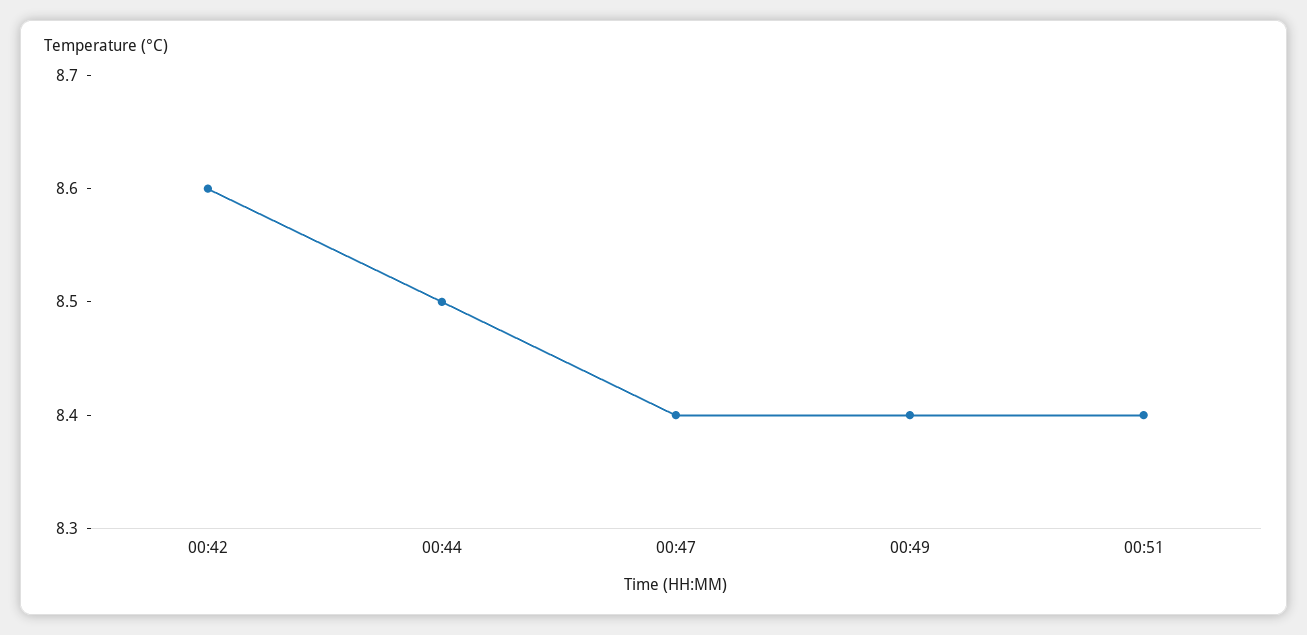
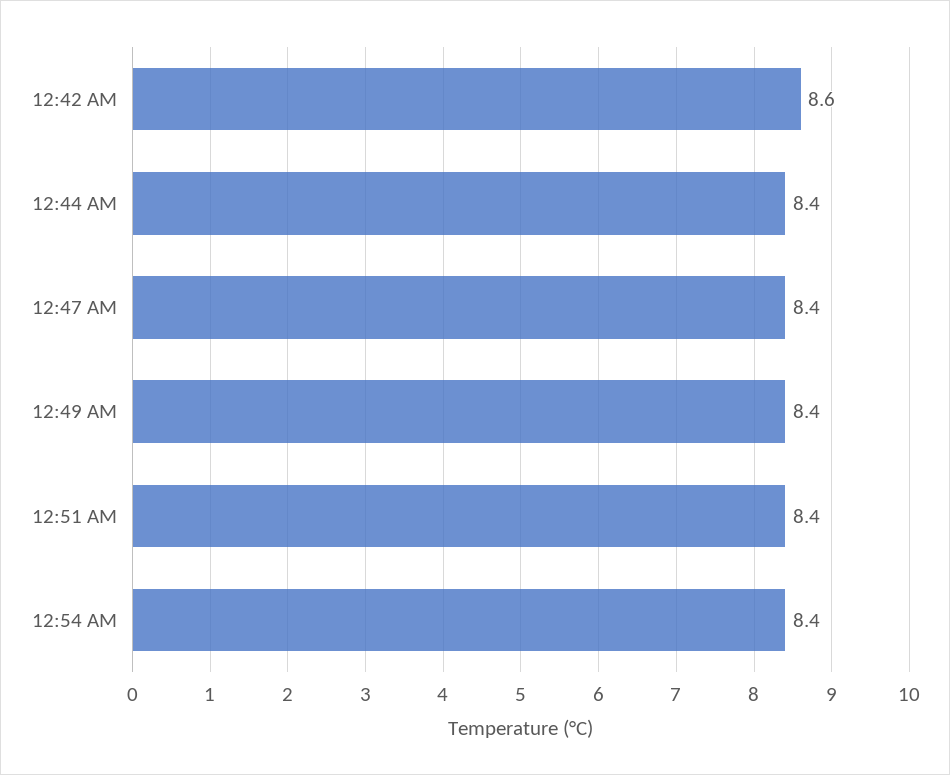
00:44: 8.5 -> 8.4
12:54 AM: none -> 8.4

